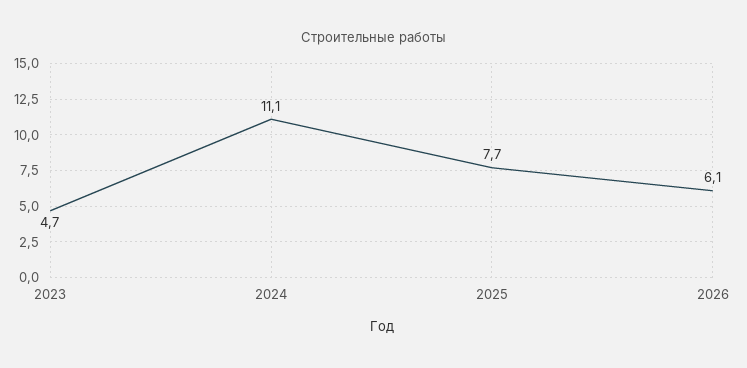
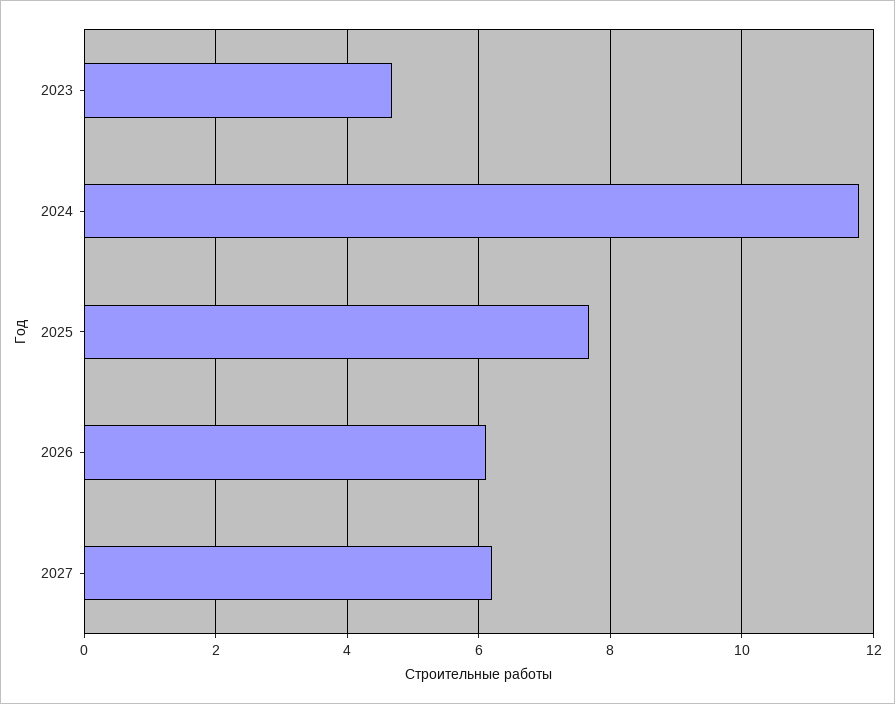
2024: 11.1 -> 11.8
2027: none -> 6.2

